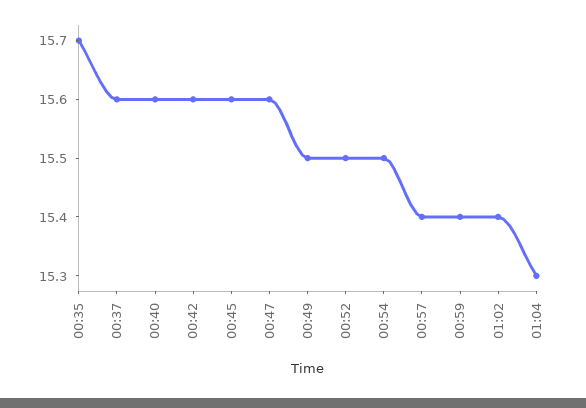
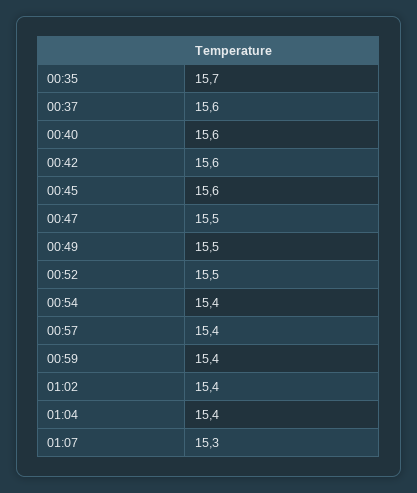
00:47: 15.6 -> 15.5
00:54: 15.5 -> 15.4
01:04: 15.3 -> 15.4
01:07: none -> 15.3

